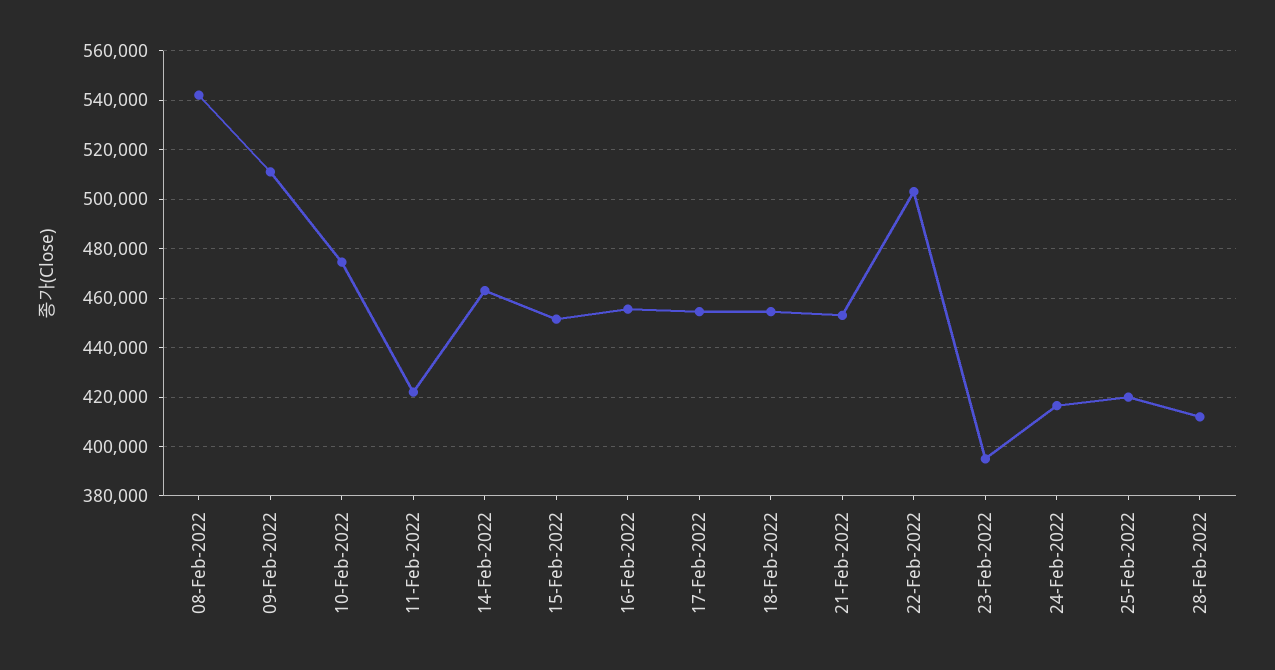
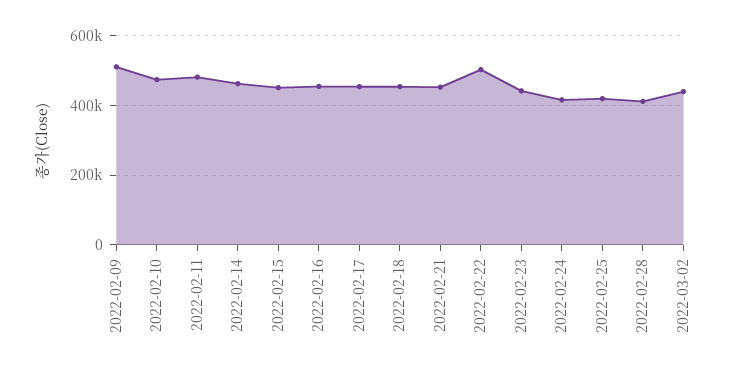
08-Feb-2022: 542500 -> none
11-Feb-2022: 422500 -> 480000
23-Feb-2022: 395000 -> 440000
2022-03-02: none -> 440000

